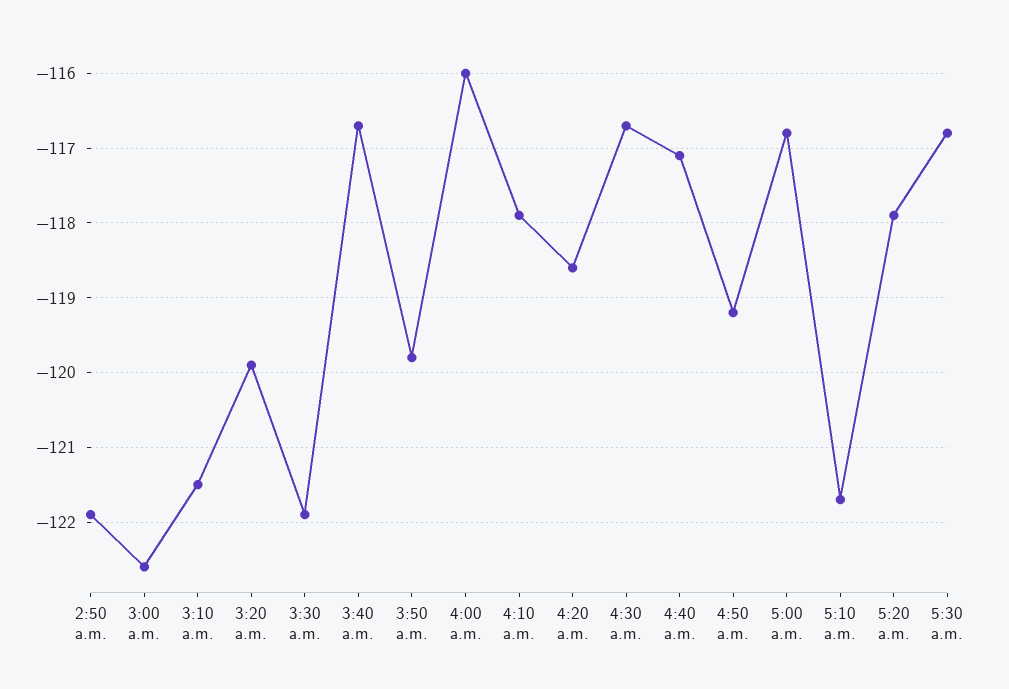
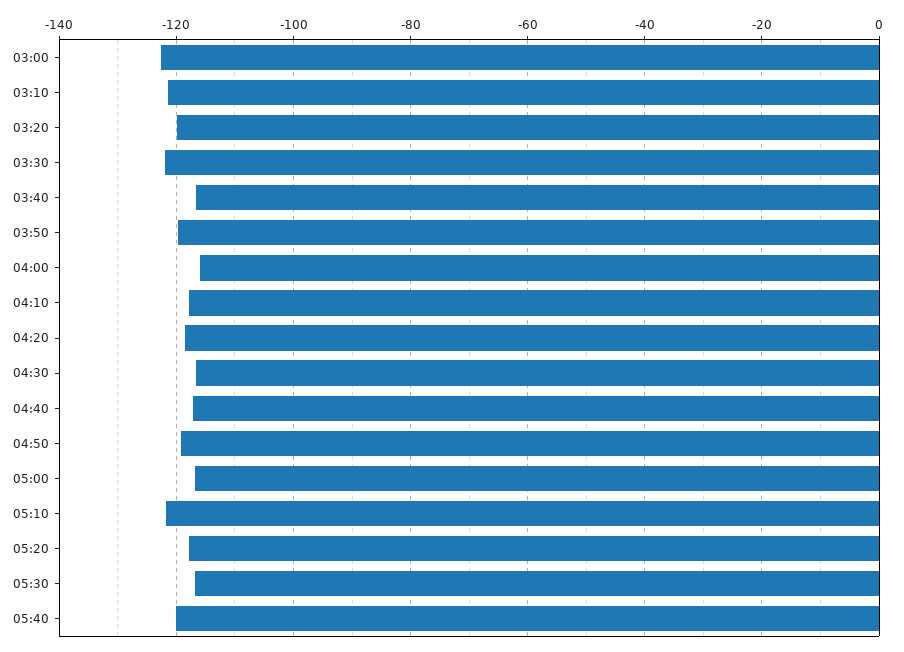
2:50 a.m.: -121.9 -> none
05:40: none -> -120

